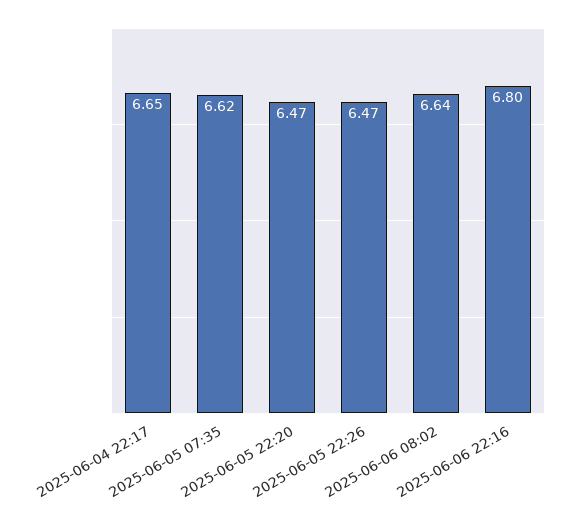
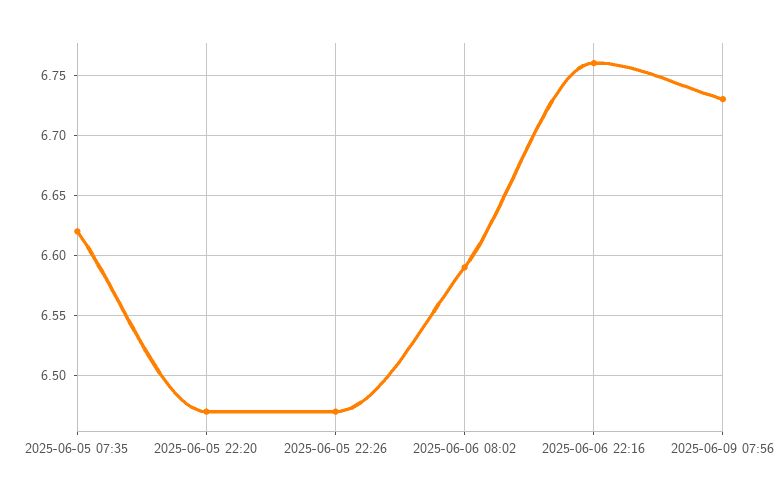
2025-06-04 22:17: 6.65 -> none
2025-06-06 08:02: 6.64 -> 6.59
2025-06-06 22:16: 6.8 -> 6.76
2025-06-09 07:56: none -> 6.73

